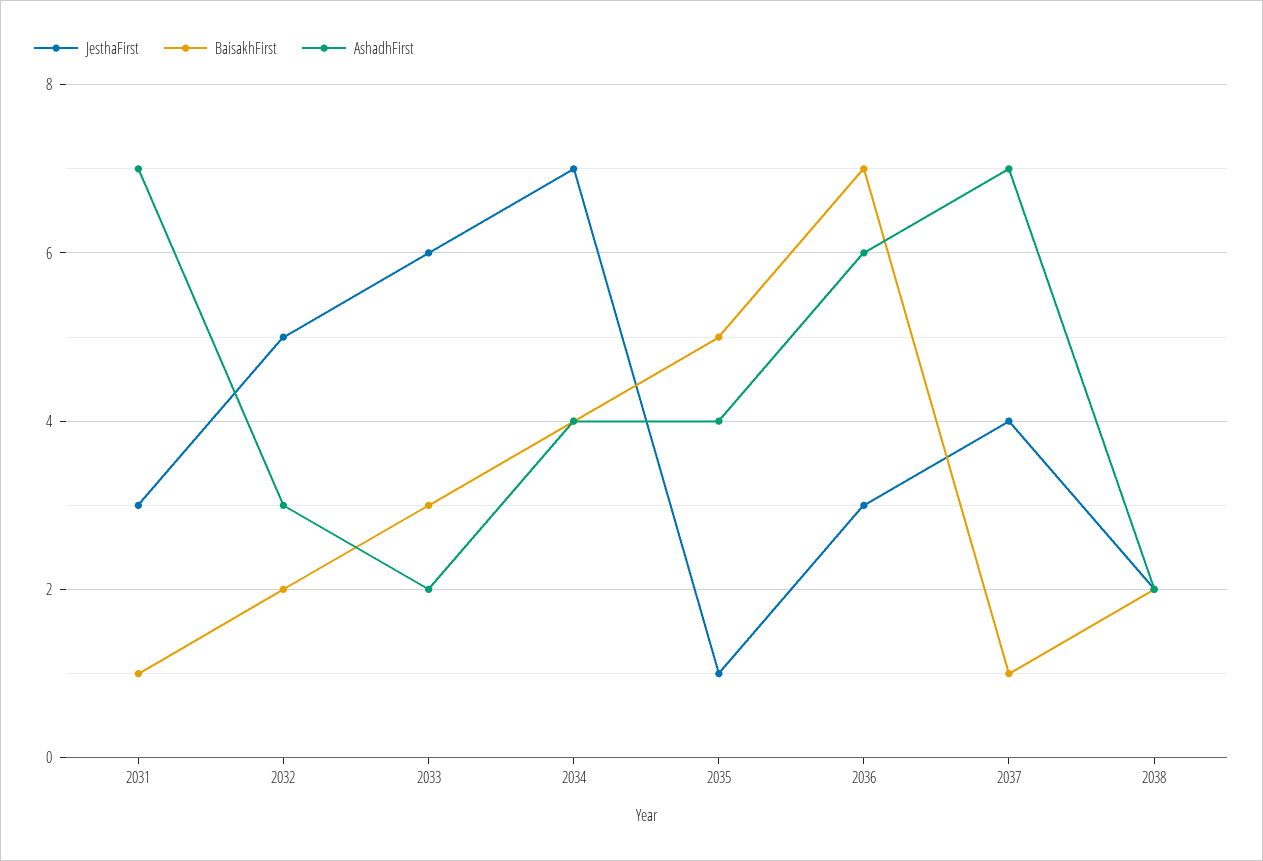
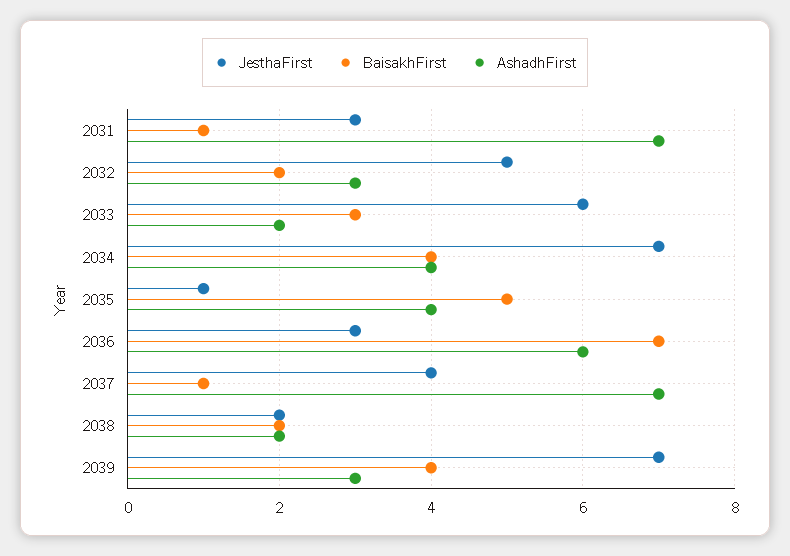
JesthaFirst, 2039: none -> 7
BaisakhFirst, 2039: none -> 4
AshadhFirst, 2039: none -> 3

